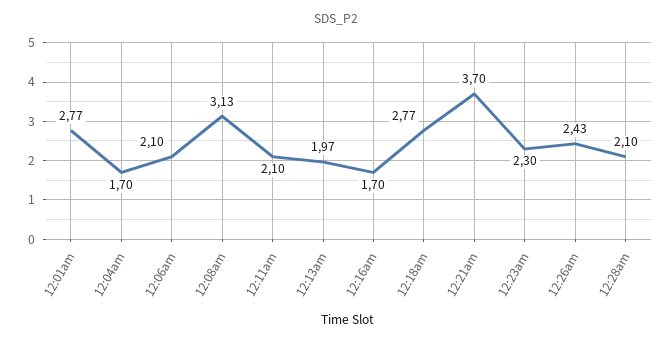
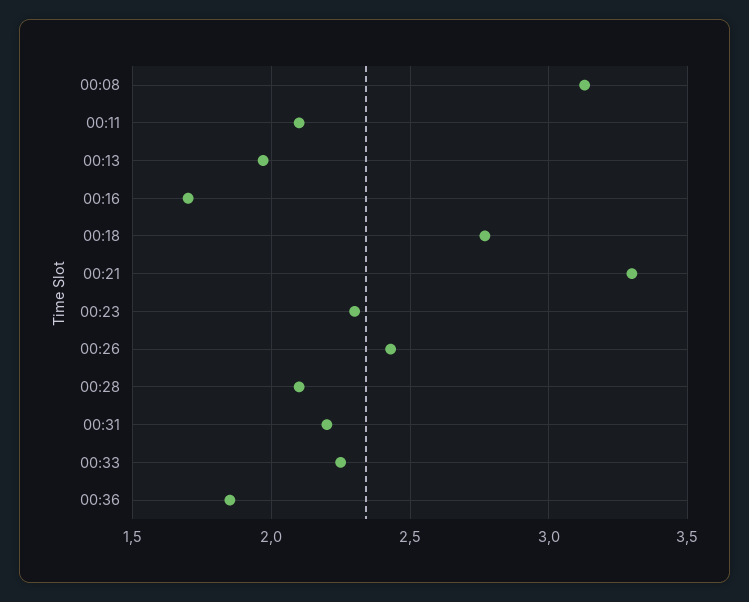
12:01am: 2.77 -> none
12:04am: 1.7 -> none
12:06am: 2.1 -> none
12:21am: 3.7 -> 3.3
00:31: none -> 2.2
00:33: none -> 2.25
00:36: none -> 1.85

